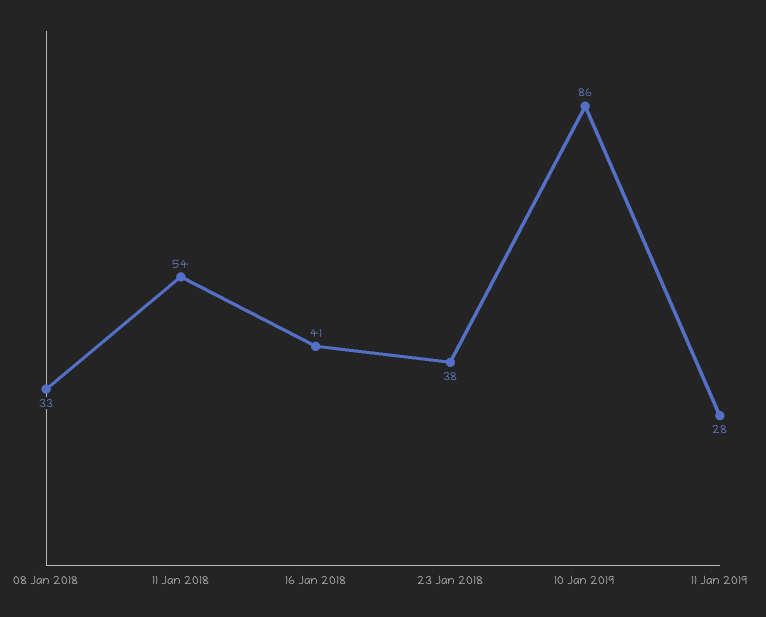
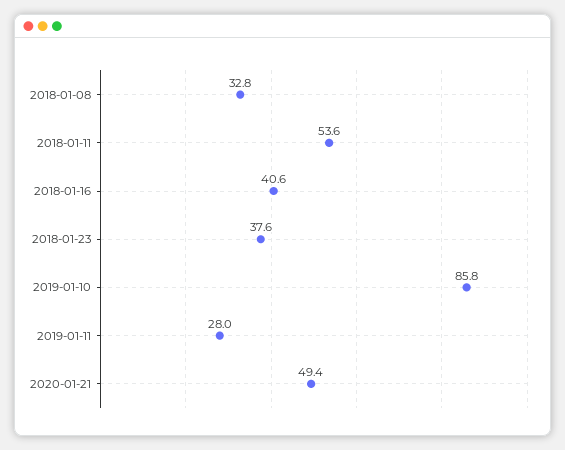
2020-01-21: none -> 49.4

